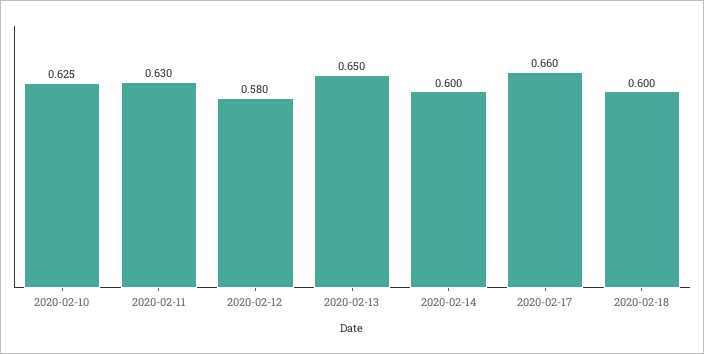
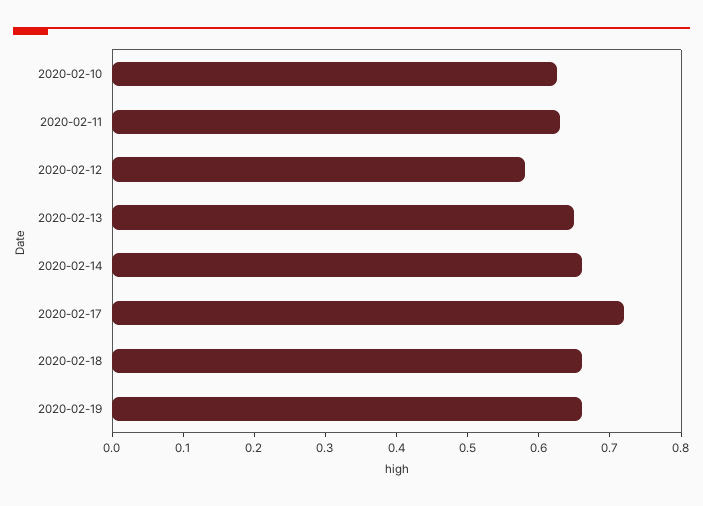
2020-02-14: 0.6 -> 0.66
2020-02-17: 0.66 -> 0.72
2020-02-18: 0.6 -> 0.66
2020-02-19: none -> 0.66

